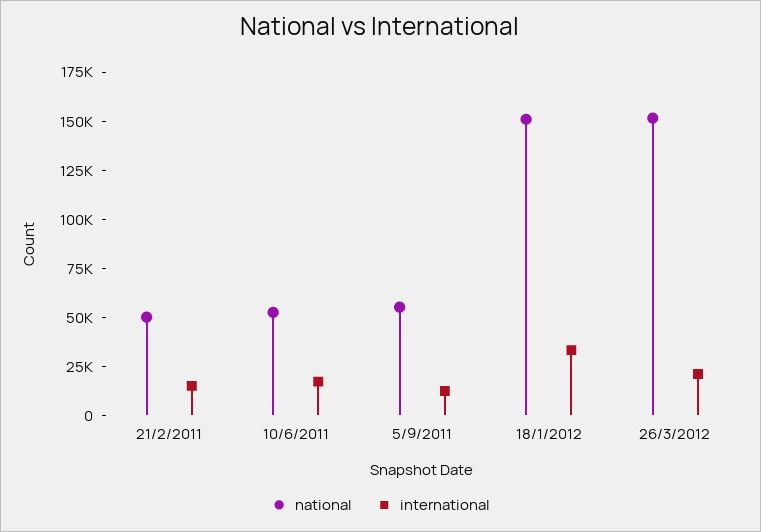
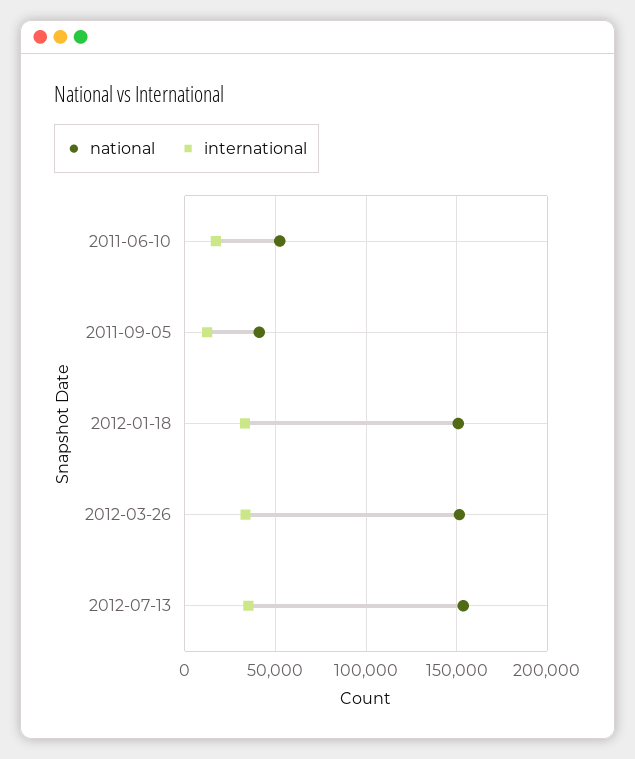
national, 21/2/2011: 50000 -> none
international, 21/2/2011: 15000 -> none
national, 5/9/2011: 55000 -> 40000
international, 26/3/2012: 20000 -> 35000
national, 2012-07-13: none -> 155000
international, 2012-07-13: none -> 35000

